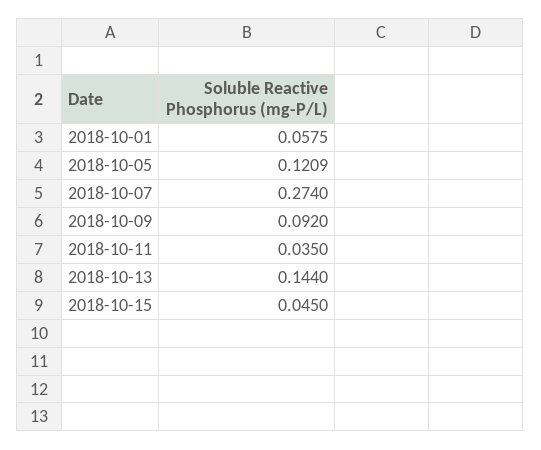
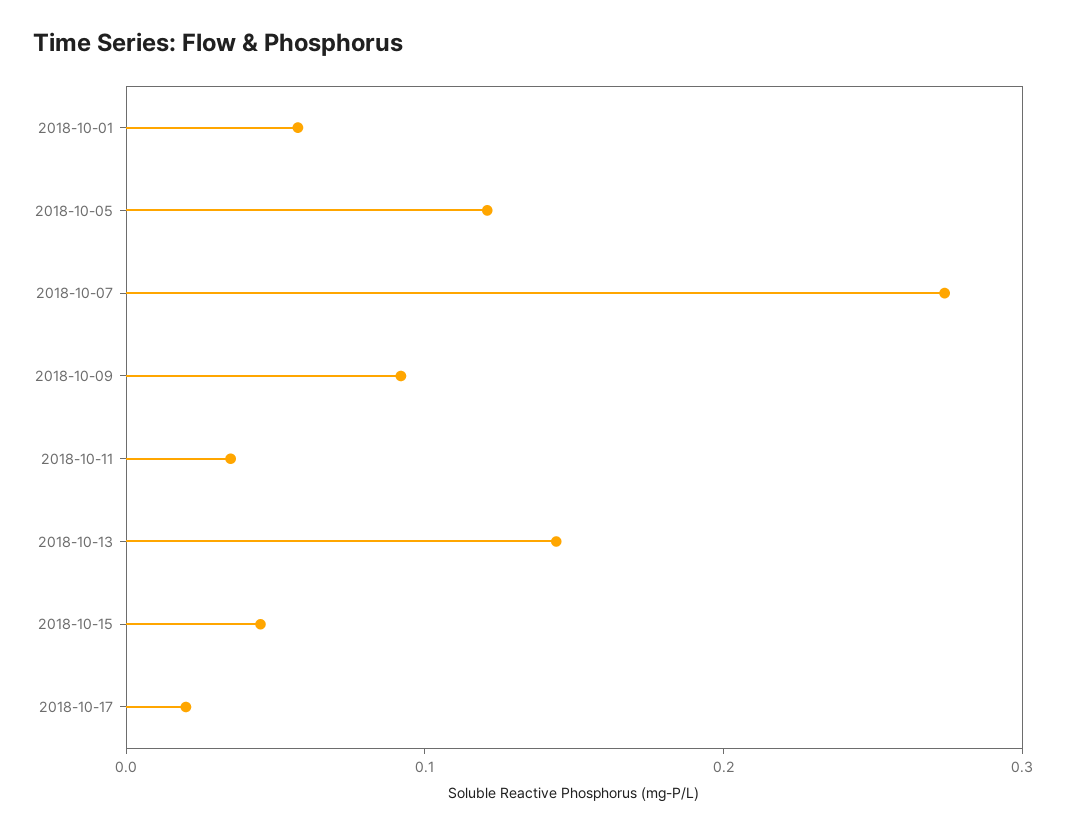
2018-10-17: none -> 0.02

